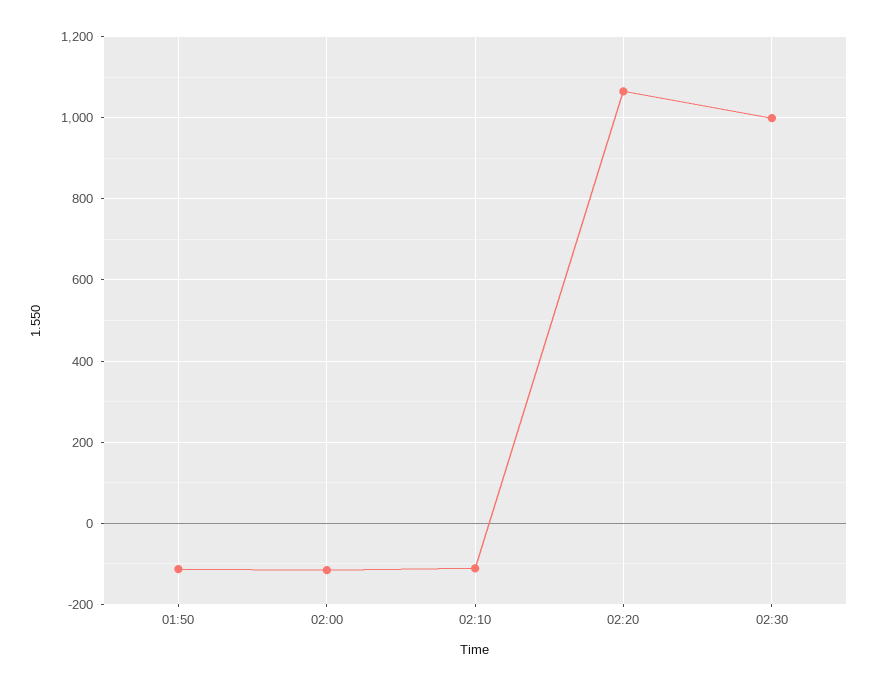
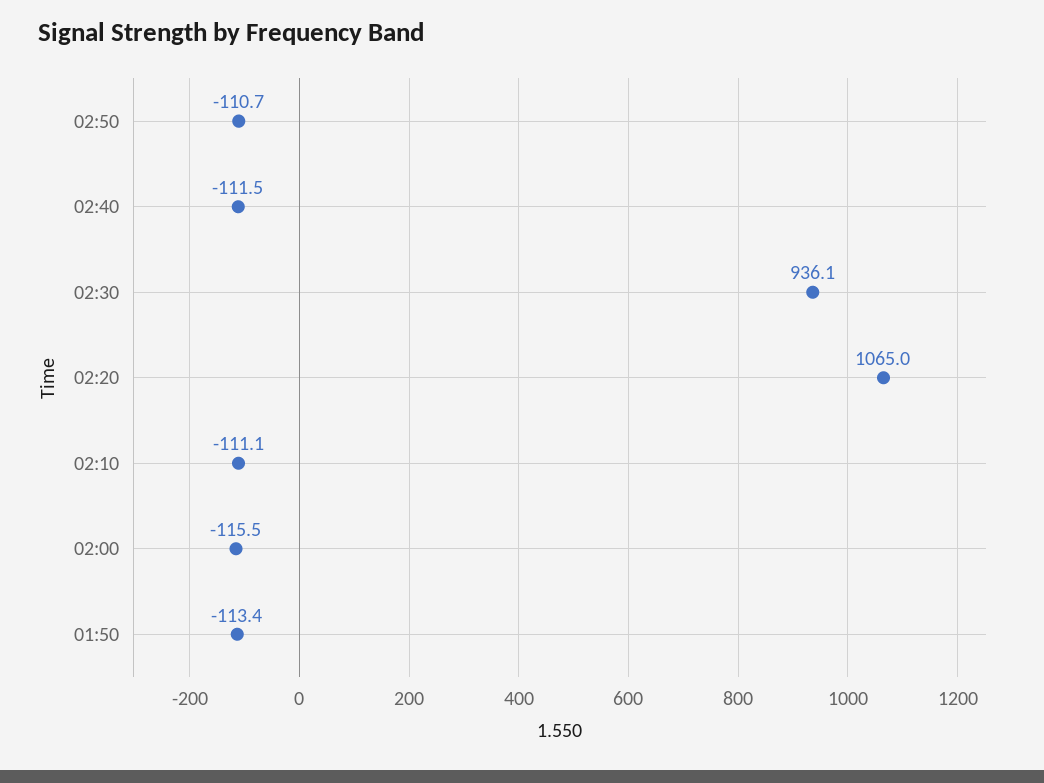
02:30: 1000 -> 936.1
02:50: none -> -110.7
02:40: none -> -111.5

